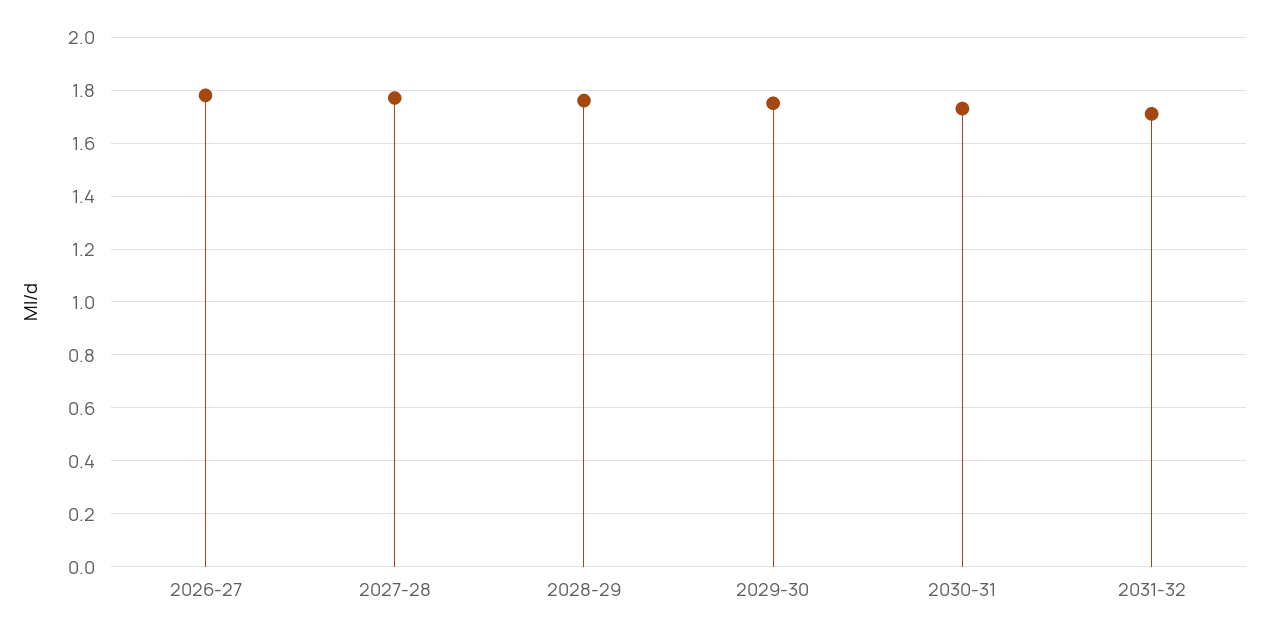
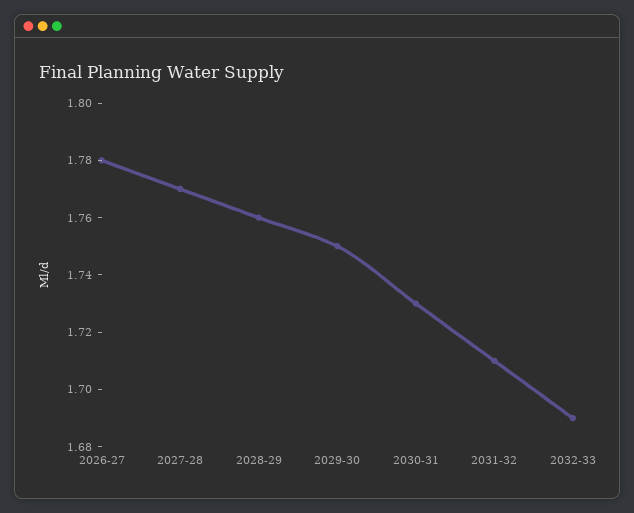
2032-33: none -> 1.69

